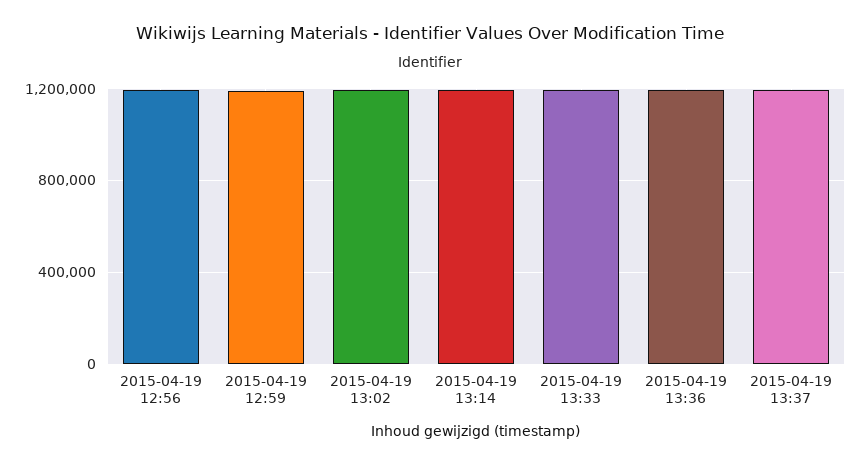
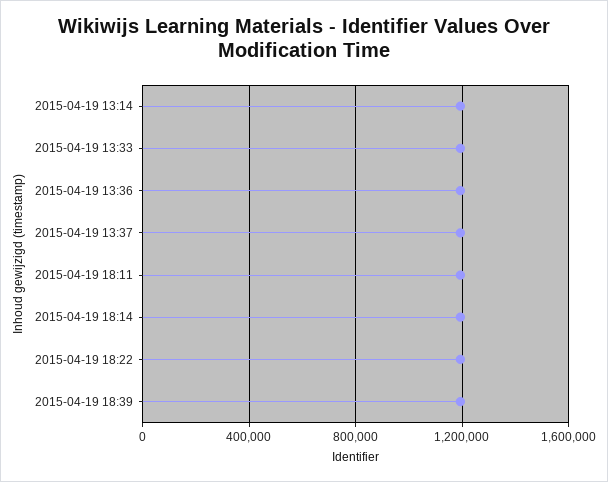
2015-04-19 12:56: 1200000 -> none
2015-04-19 12:59: 1200000 -> none
2015-04-19 13:02: 1200000 -> none
2015-04-19 18:11: none -> 1200000
2015-04-19 18:14: none -> 1200000
2015-04-19 18:22: none -> 1200000
2015-04-19 18:39: none -> 1200000

